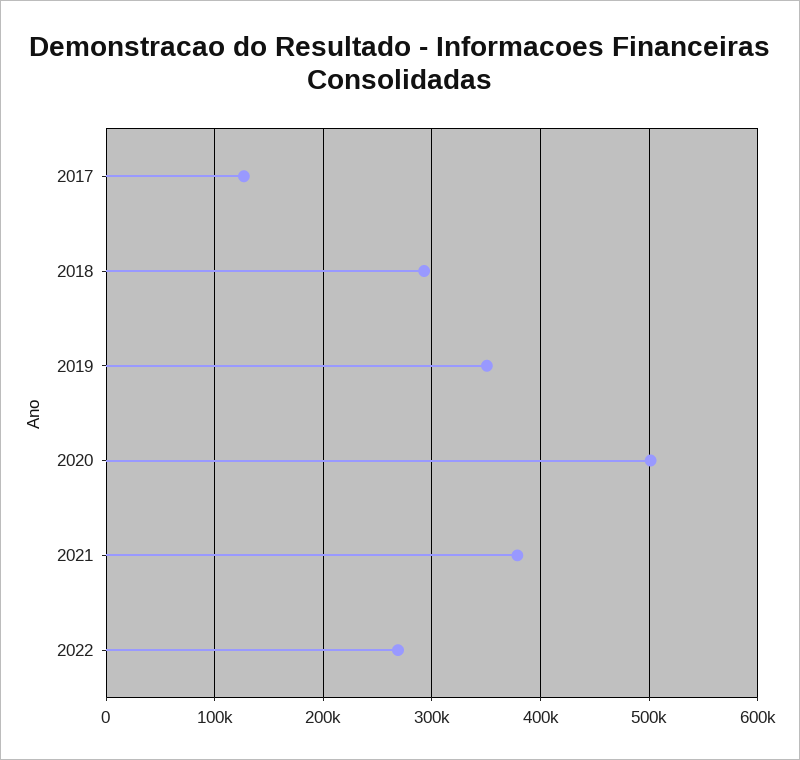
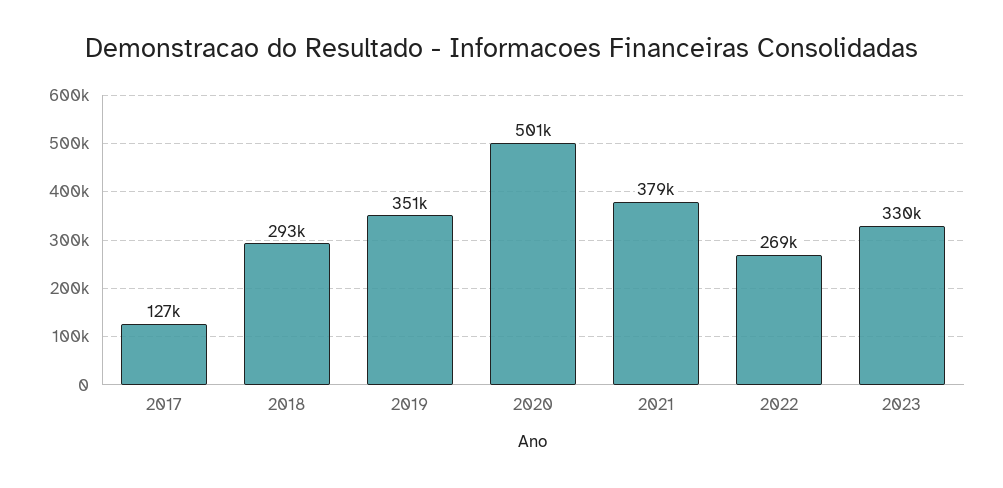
2023: none -> 330000

